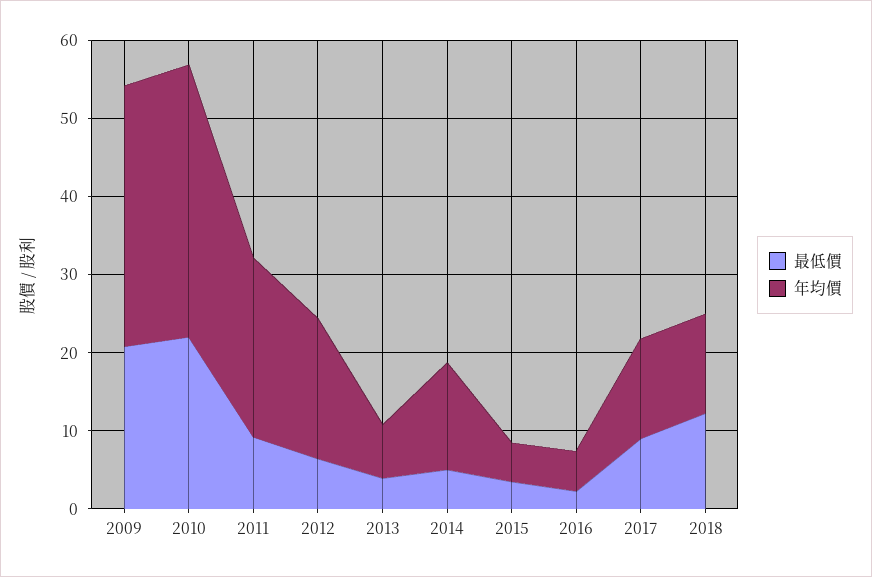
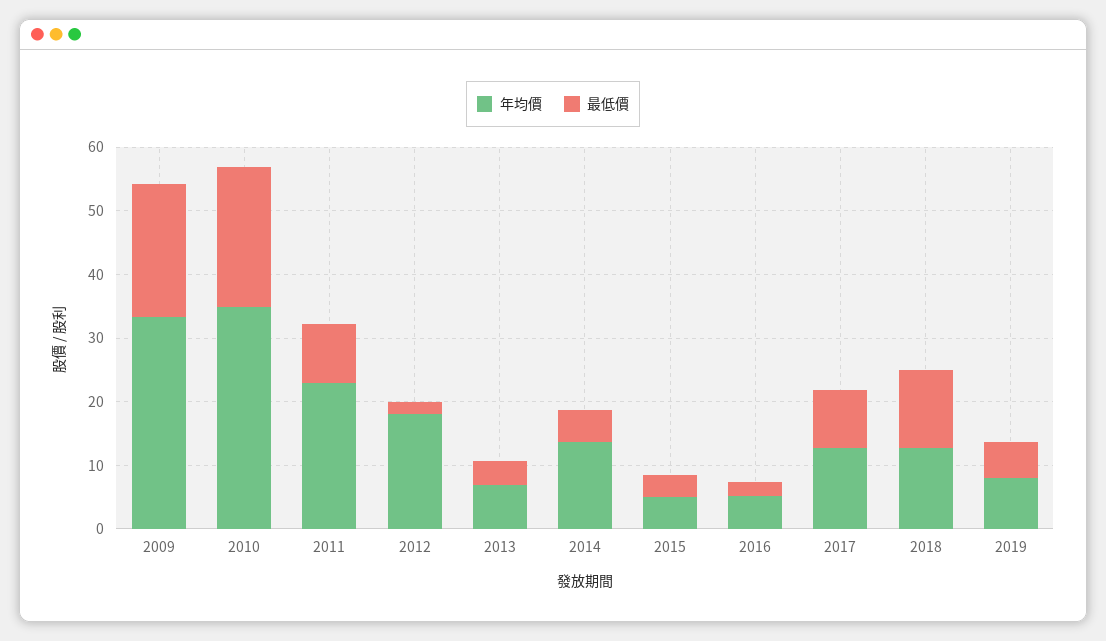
最低價, 2012: 6 -> 2
年均價, 2019: none -> 8
最低價, 2019: none -> 6

